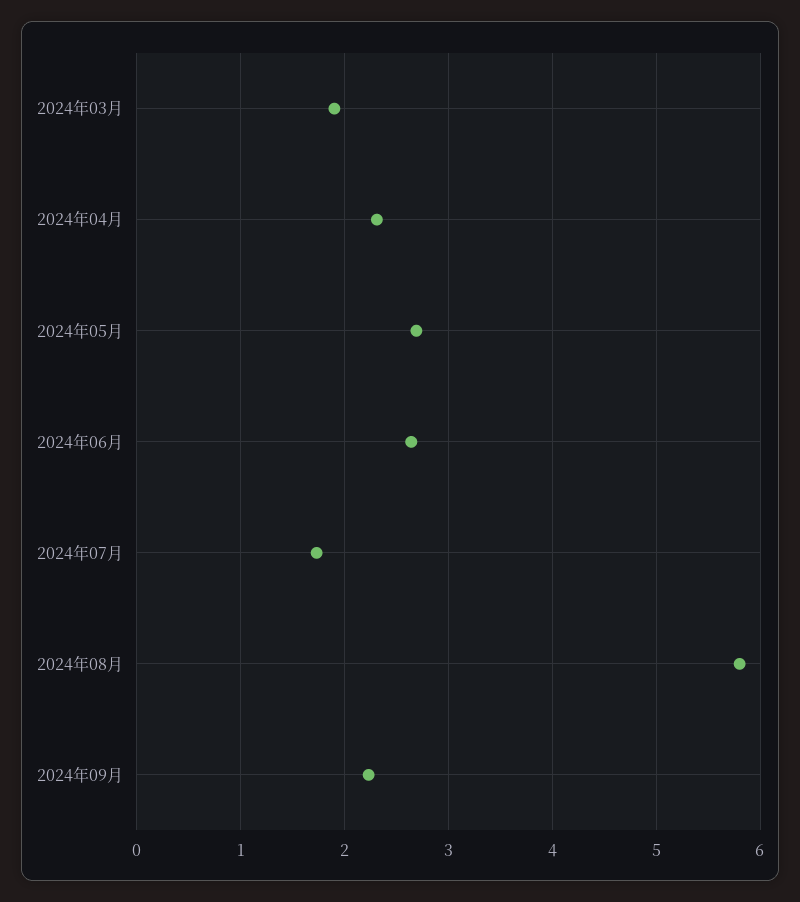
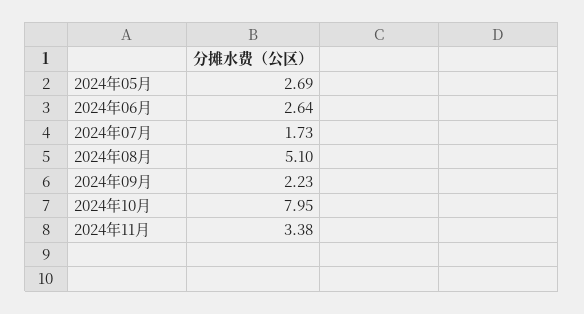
2024年03月: 1.9 -> none
2024年04月: 2.3 -> none
2024年08月: 5.8 -> 5.1
2024年10月: none -> 7.95
2024年11月: none -> 3.38

